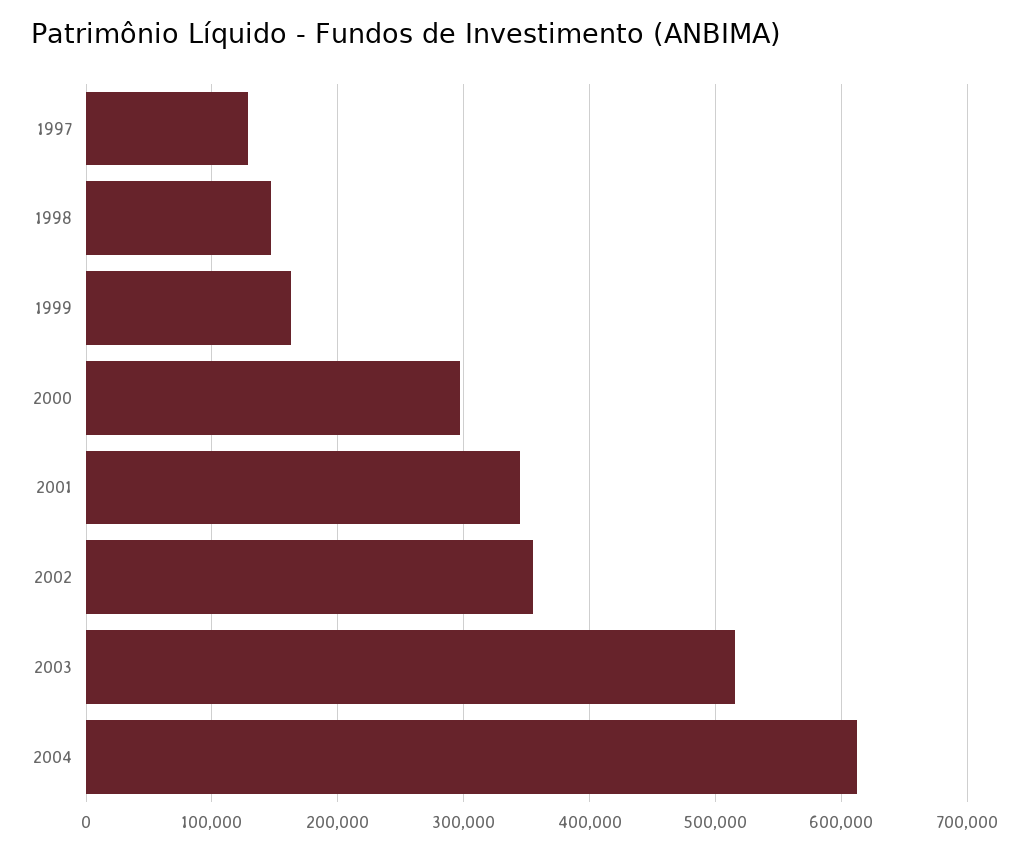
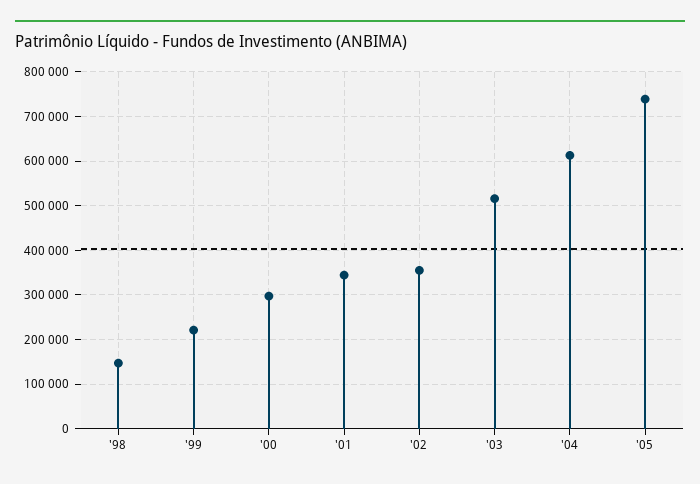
1997: 130000 -> none
1999: 160000 -> 220000
'05: none -> 740000

